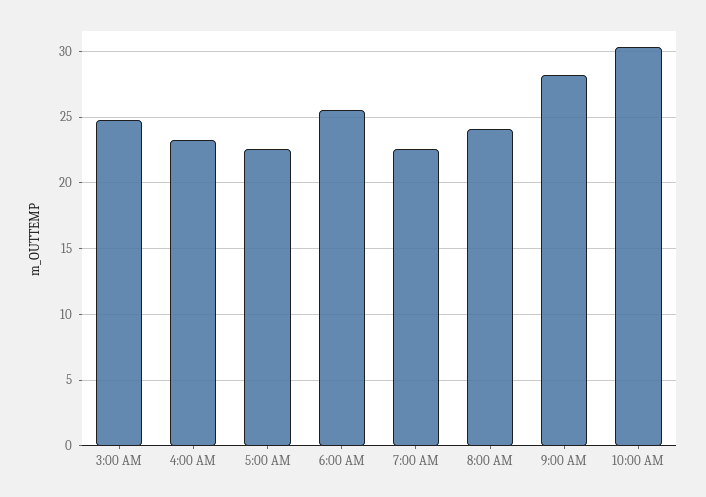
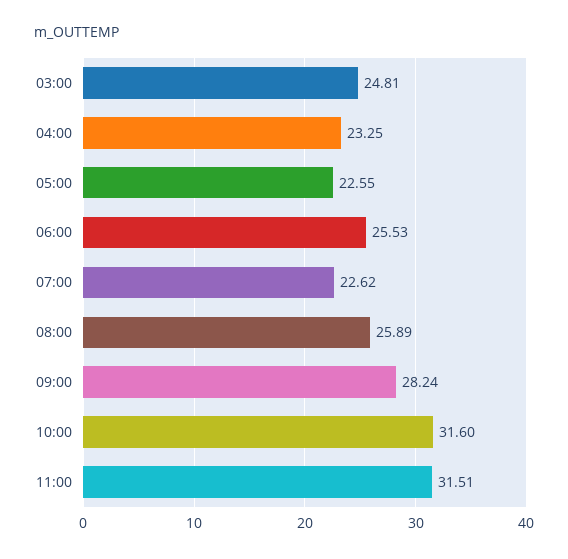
8:00 AM: 24 -> 25.89
10:00 AM: 30.5 -> 31.6
11:00: none -> 31.51

